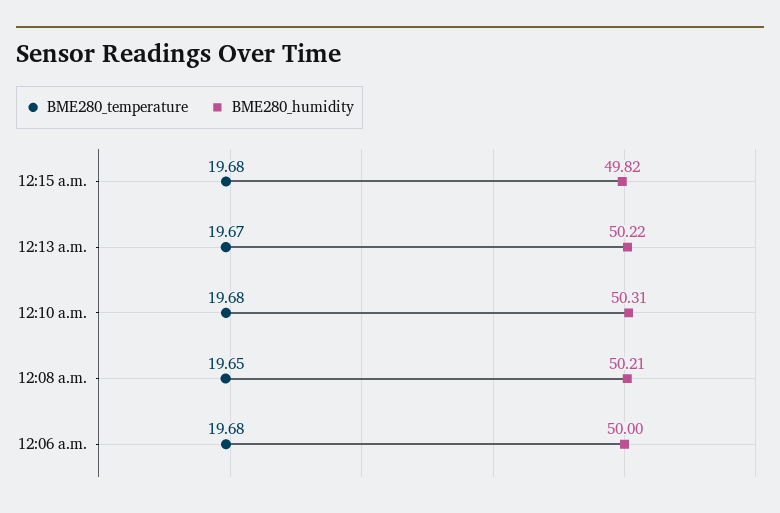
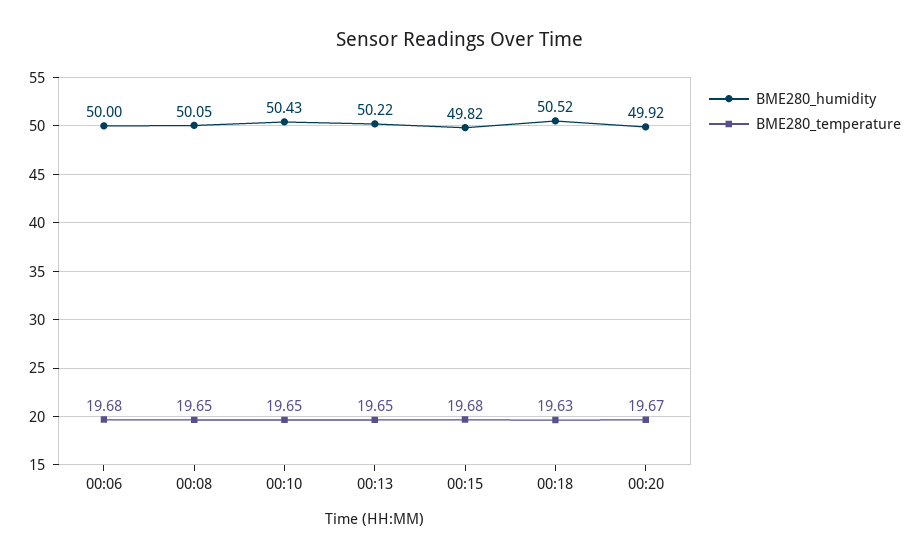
BME280_temperature, 12:13 a.m.: 19.67 -> 19.65
BME280_temperature, 12:10 a.m.: 19.68 -> 19.65
BME280_humidity, 12:10 a.m.: 50.31 -> 50.43
BME280_humidity, 12:08 a.m.: 50.21 -> 50.05
BME280_humidity, 00:18: none -> 50.52
BME280_temperature, 00:18: none -> 19.63
BME280_humidity, 00:20: none -> 49.92
BME280_temperature, 00:20: none -> 19.67

